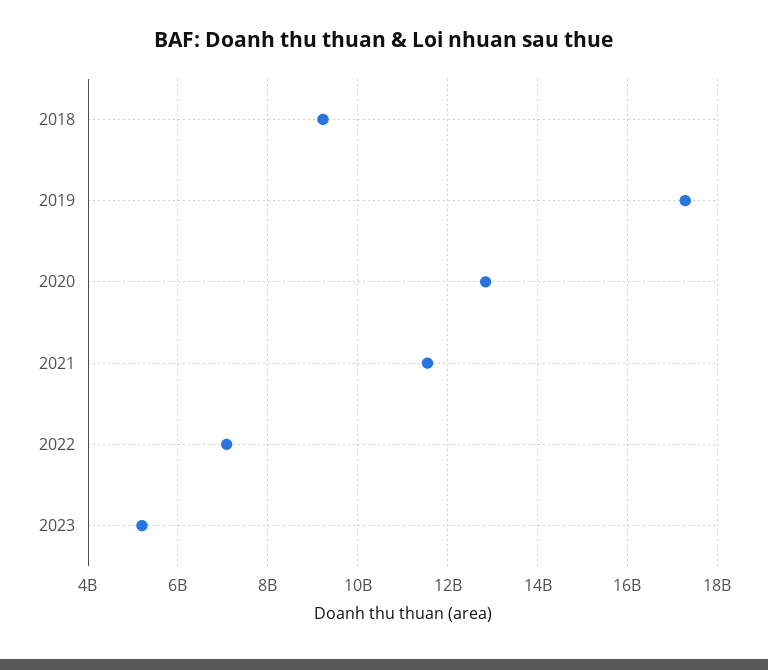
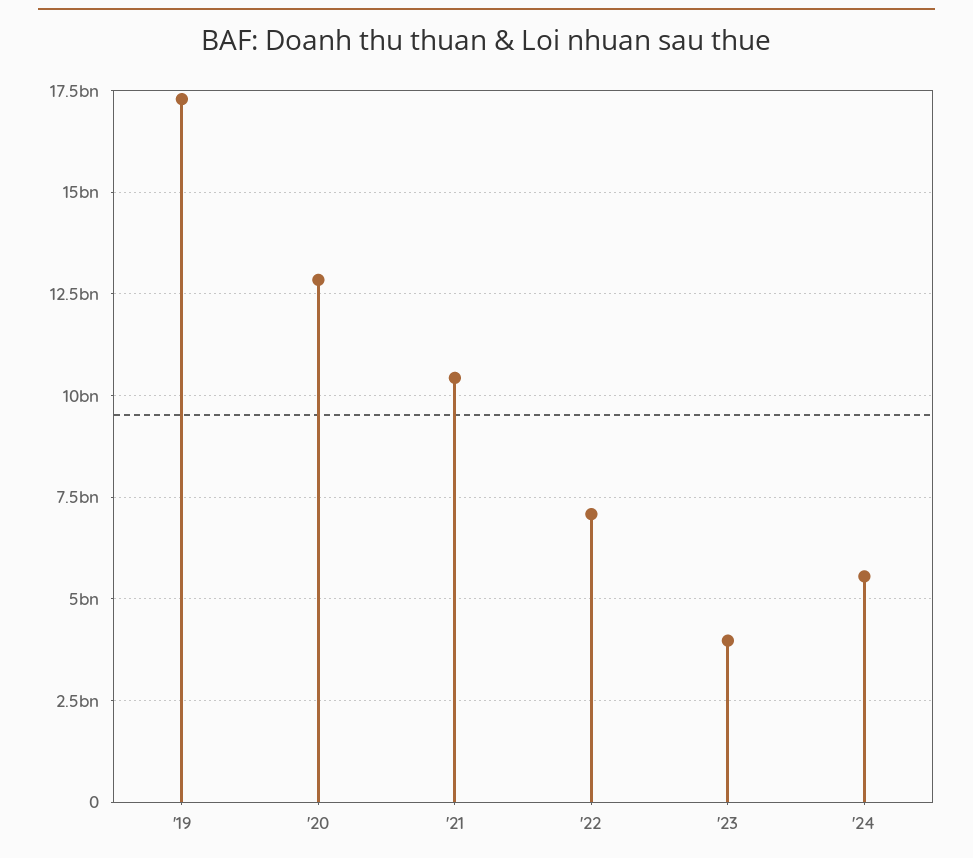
2018: 9200000000 -> none
2021: 11600000000 -> 10500000000
2023: 5200000000 -> 4000000000
'24: none -> 5500000000

